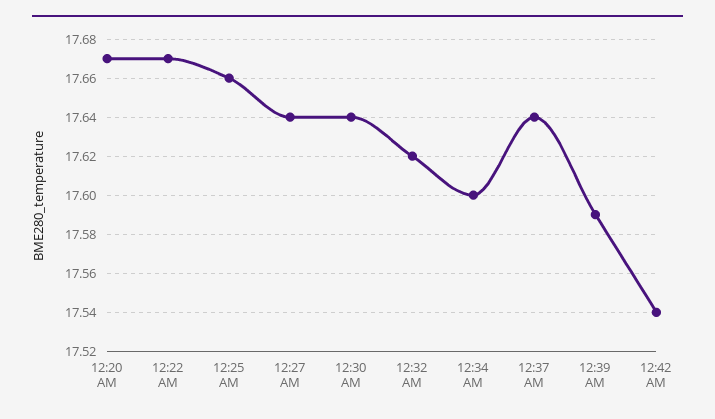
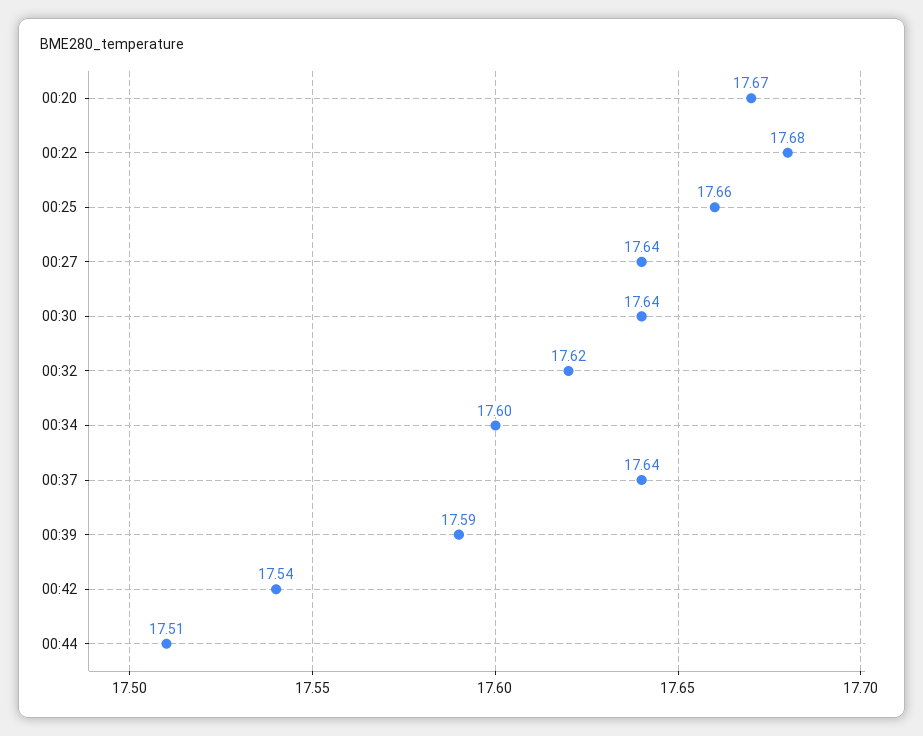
12:22 AM: 17.67 -> 17.68
00:44: none -> 17.51

